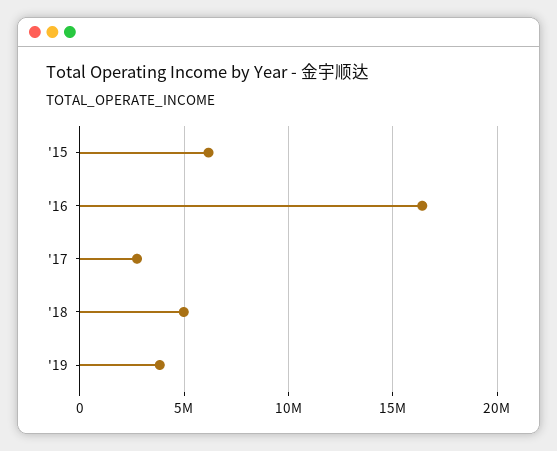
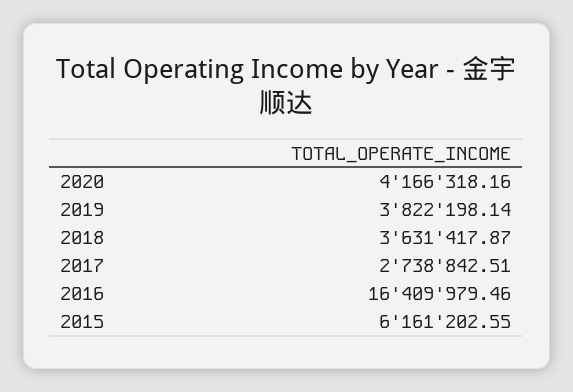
'18: 5000000 -> 3631417.87
2020: none -> 4166318.16

